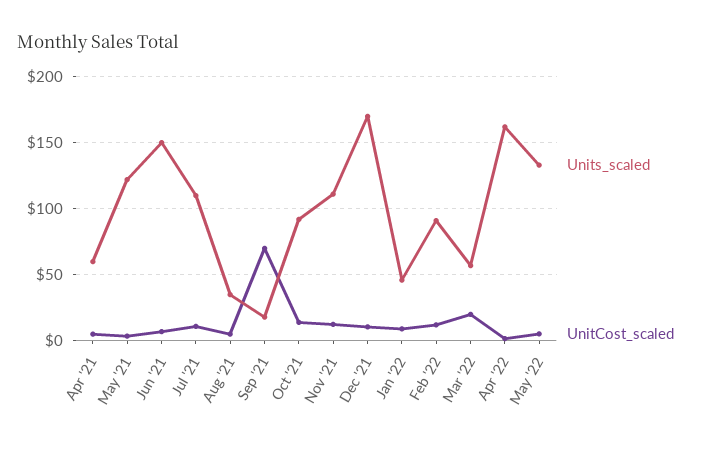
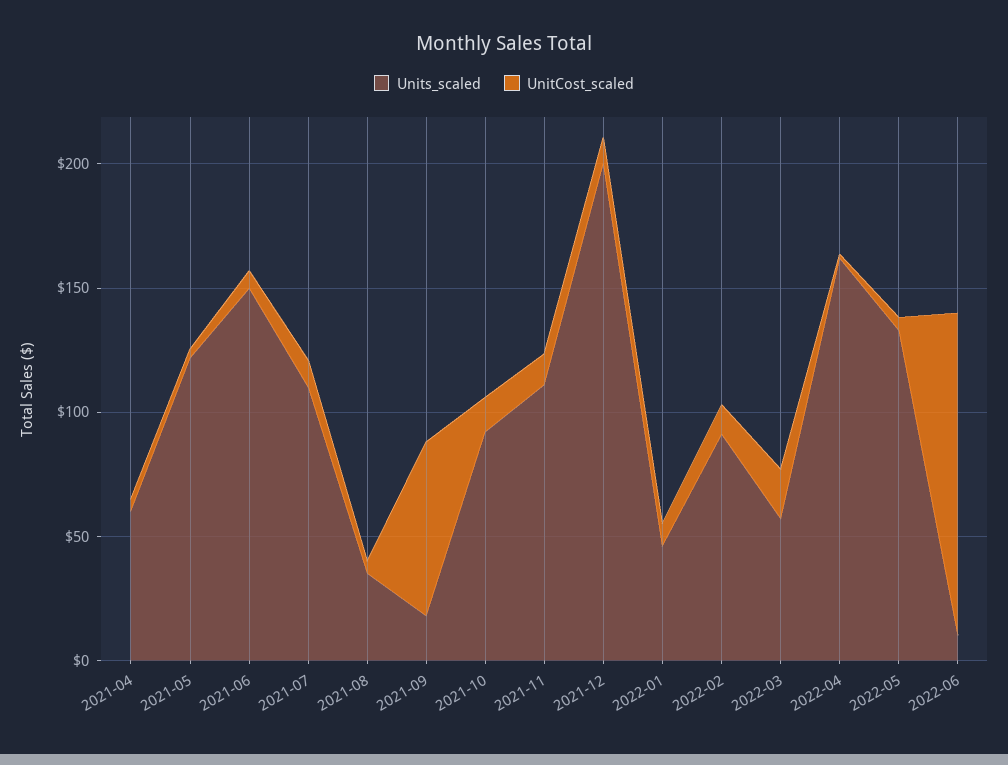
Units_scaled, Dec '21: 170 -> 200
Units_scaled, 2022-06: none -> 10
UnitCost_scaled, 2022-06: none -> 130

